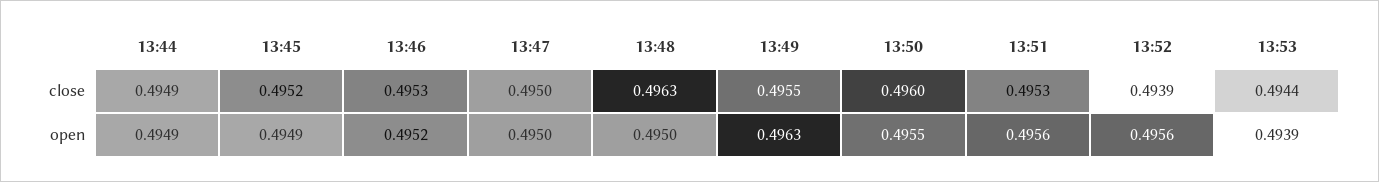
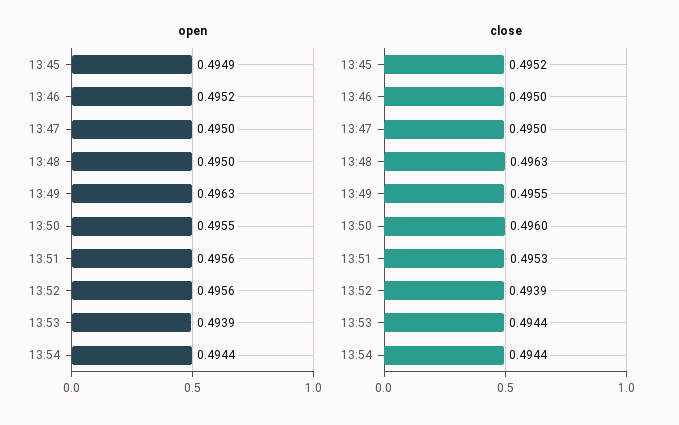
close, 13:44: 0.4949 -> none
close, 13:46: 0.4953 -> 0.495
open, 13:44: 0.4949 -> none
open, 13:54: none -> 0.4944
close, 13:54: none -> 0.4944

